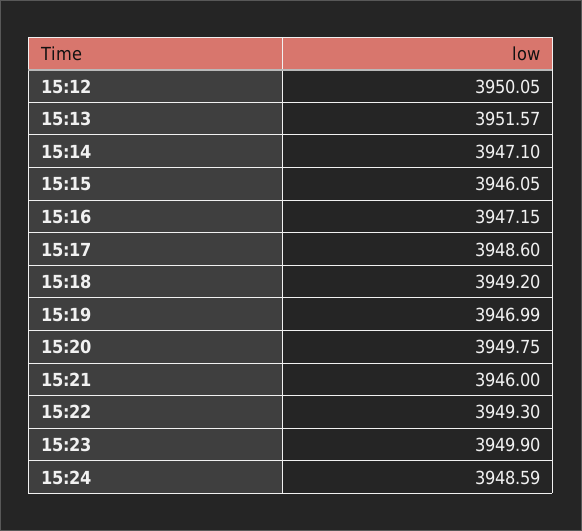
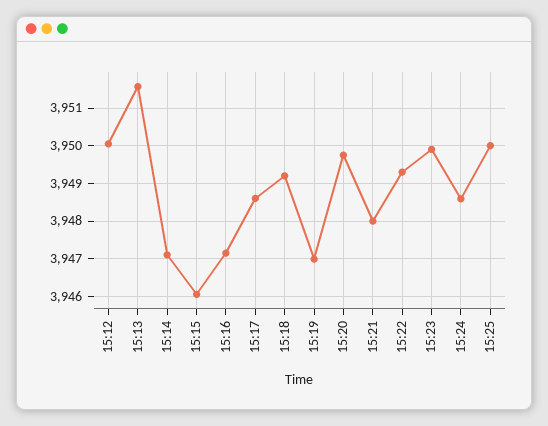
15:21: 3946 -> 3948
15:25: none -> 3950

